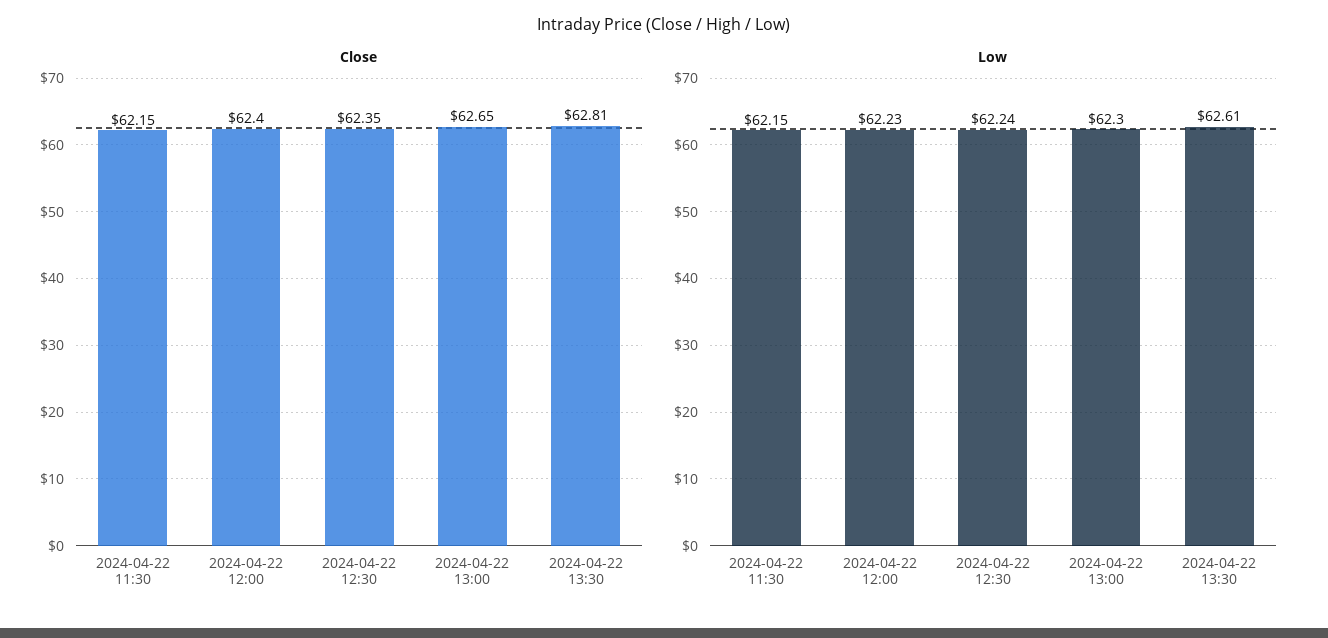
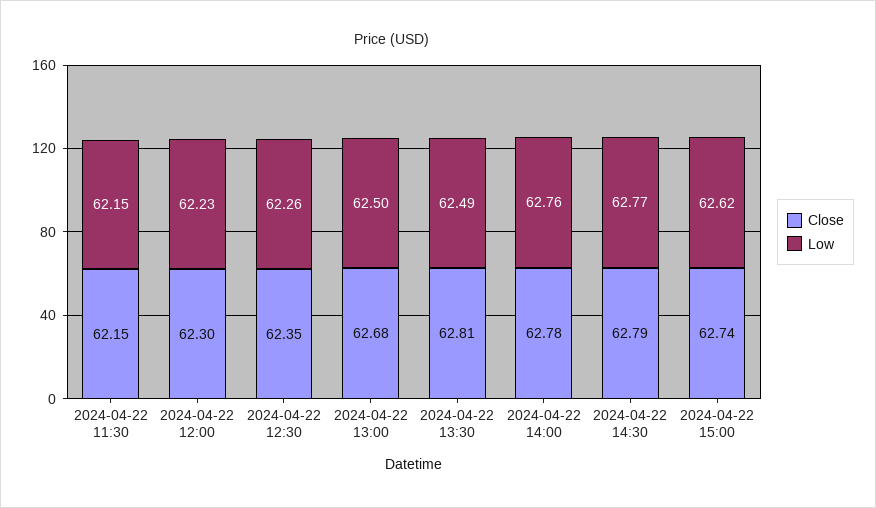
Close, 2024-04-22 12:00: 62.4 -> 62.3
Close, 2024-04-22 13:00: 62.65 -> 62.68
Low, 2024-04-22 12:30: 62.24 -> 62.26
Low, 2024-04-22 13:00: 62.3 -> 62.5
Low, 2024-04-22 13:30: 62.61 -> 62.49
Close, 2024-04-22 14:00: none -> 62.78
Low, 2024-04-22 14:00: none -> 62.76
Close, 2024-04-22 14:30: none -> 62.79
Low, 2024-04-22 14:30: none -> 62.77
Close, 2024-04-22 15:00: none -> 62.74
Low, 2024-04-22 15:00: none -> 62.62

